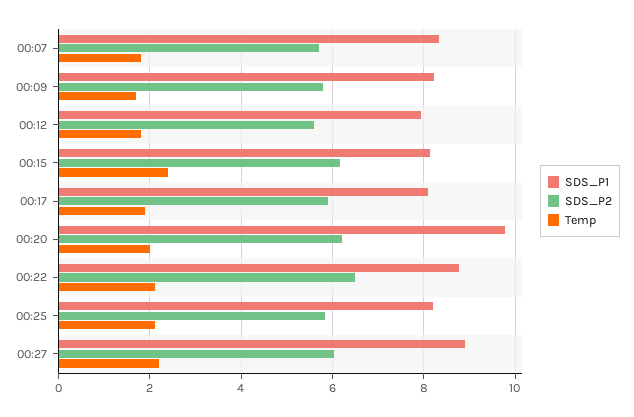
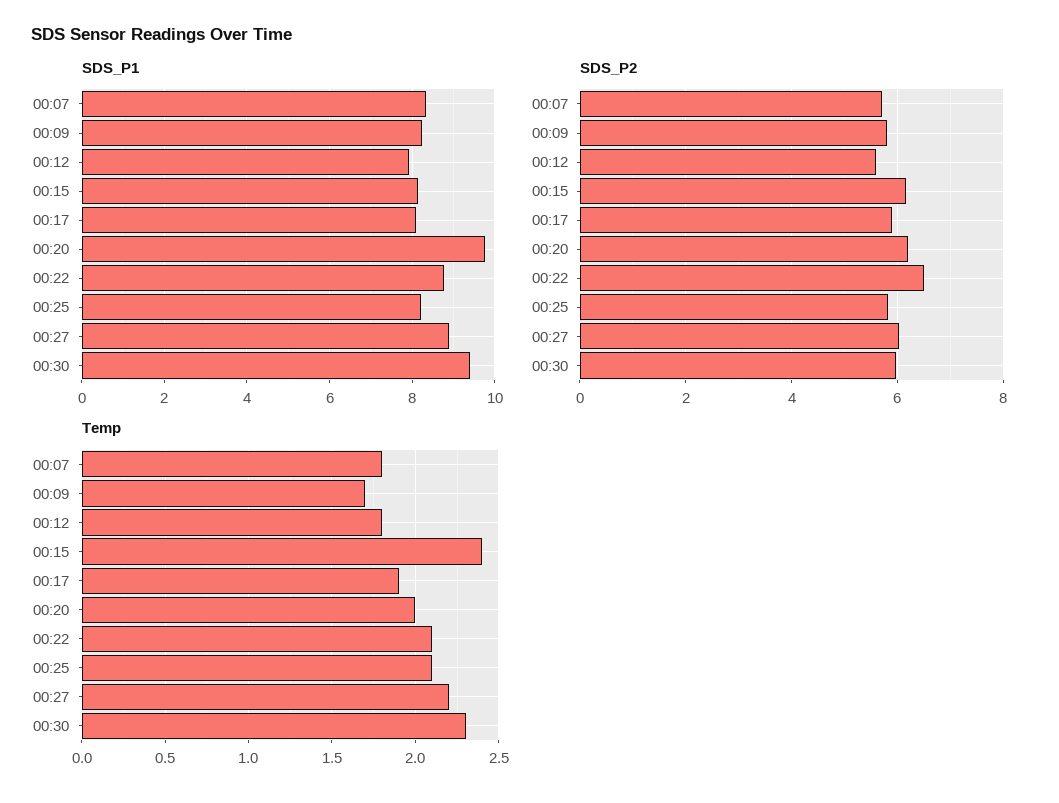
SDS_P1, 00:30: none -> 9.4
SDS_P2, 00:30: none -> 6
Temp, 00:30: none -> 2.3

